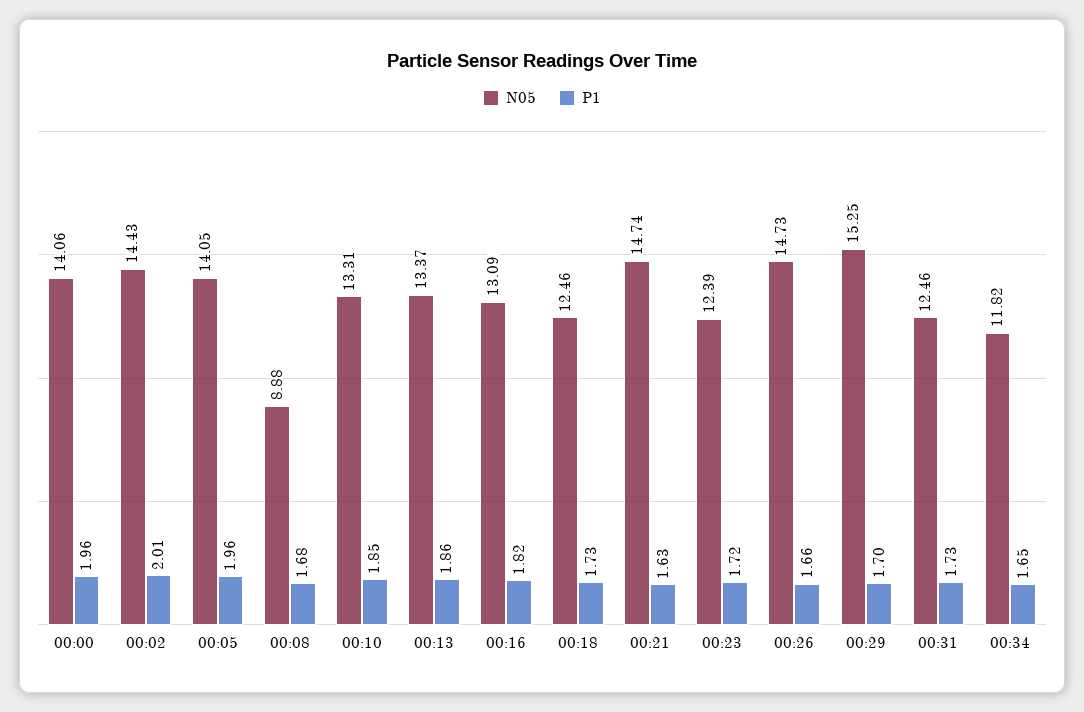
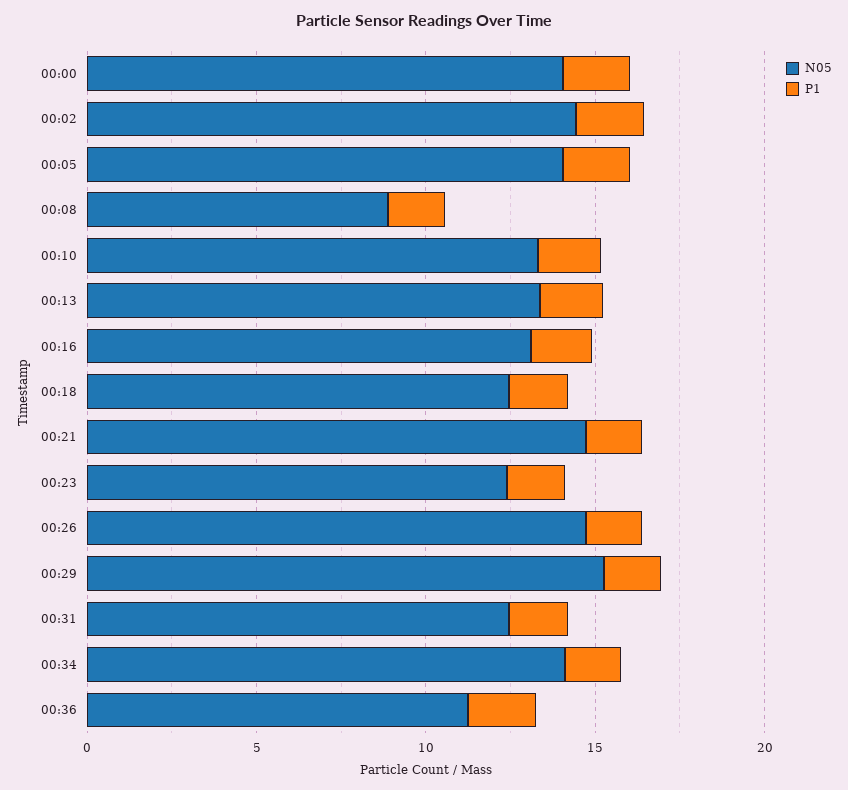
N05, 00:34: 11.82 -> 14
N05, 00:36: none -> 11
P1, 00:36: none -> 2

